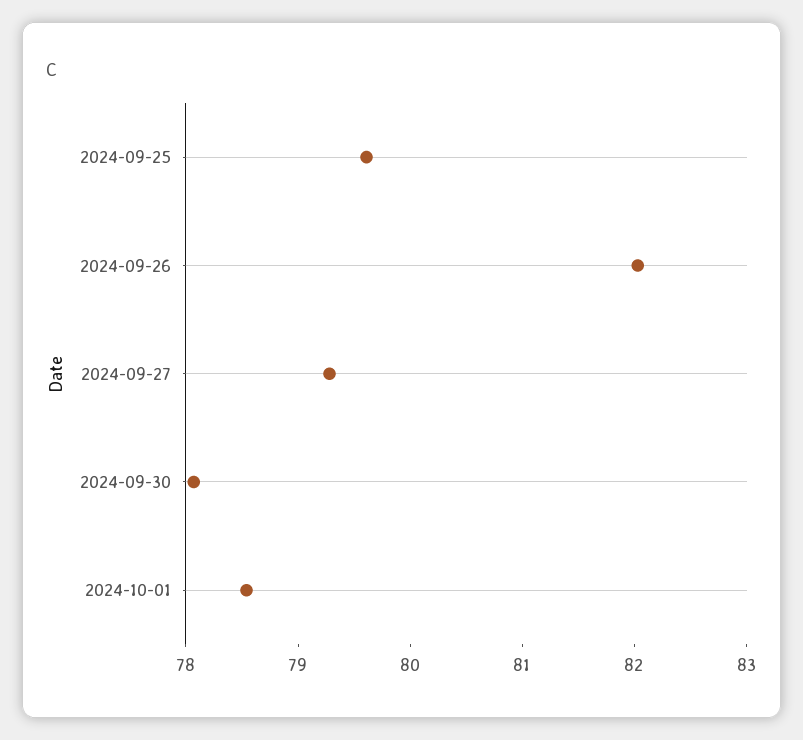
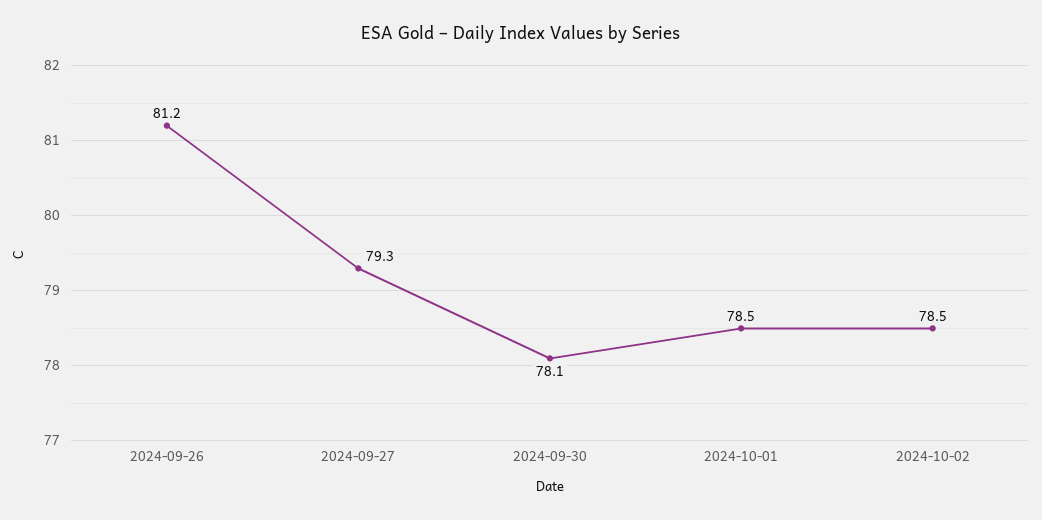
2024-09-25: 79.6 -> none
2024-09-26: 82 -> 81.2
2024-10-02: none -> 78.5

